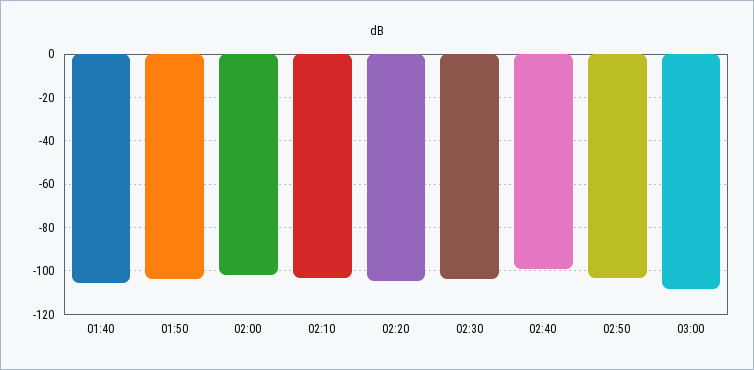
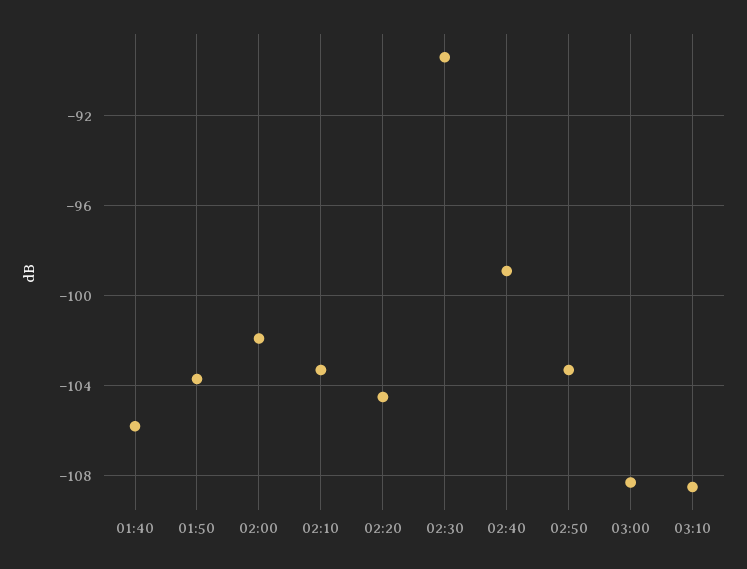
02:30: -105 -> -89.5
03:10: none -> -108.5

